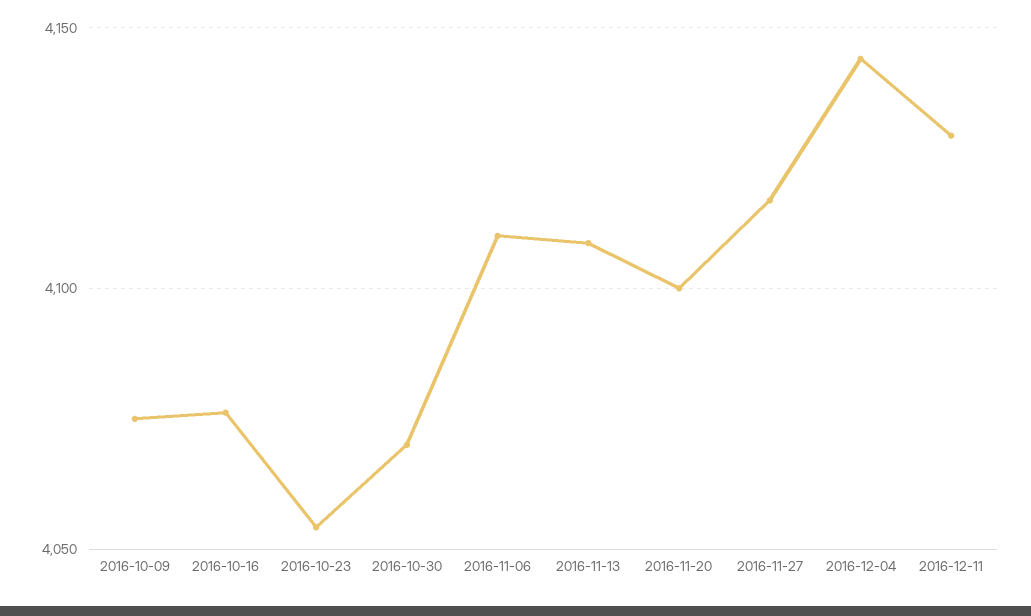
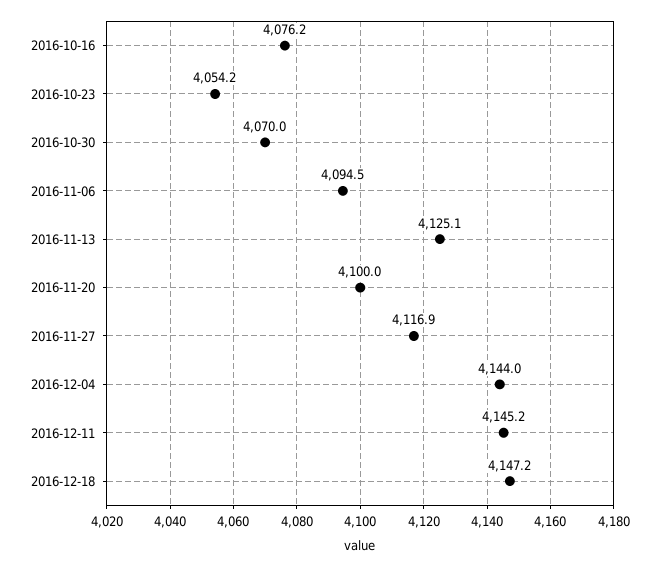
2016-10-09: 4075 -> none
2016-11-06: 4110 -> 4094.5
2016-11-13: 4110 -> 4125.1
2016-12-11: 4130 -> 4145.2
2016-12-18: none -> 4147.2

